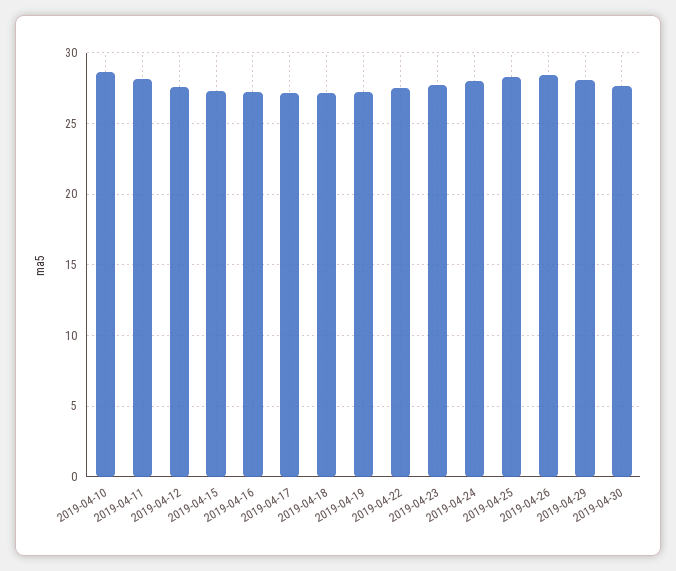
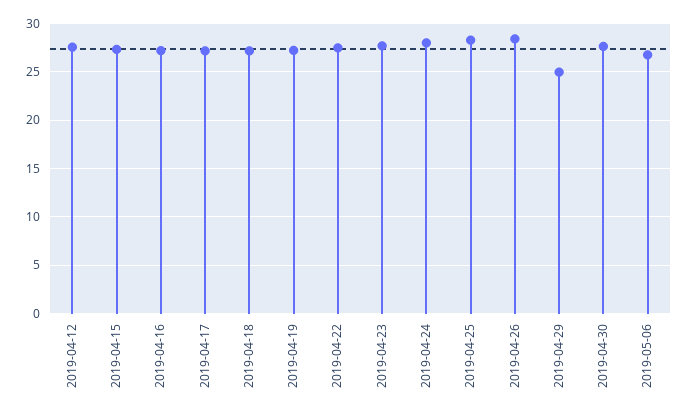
2019-04-10: 28.5 -> none
2019-04-11: 28 -> none
2019-04-29: 28 -> 25
2019-05-06: none -> 27

